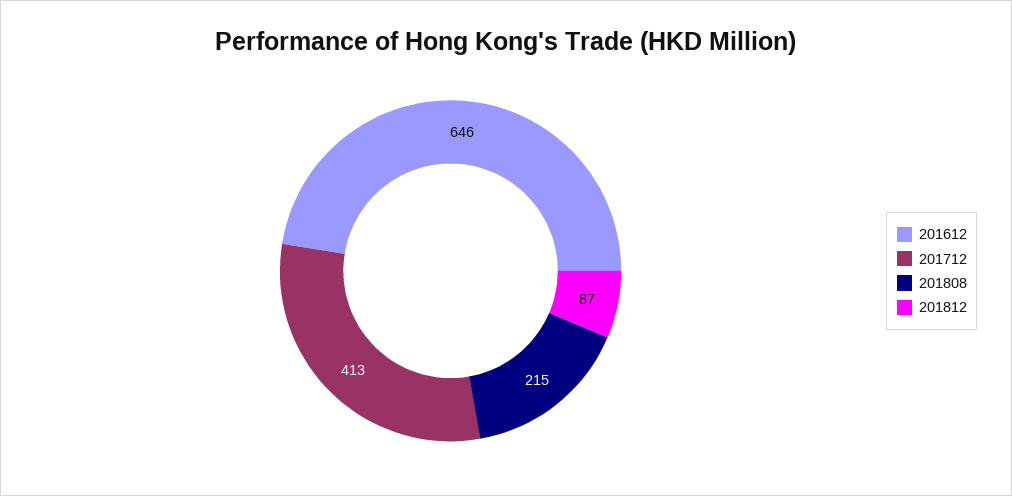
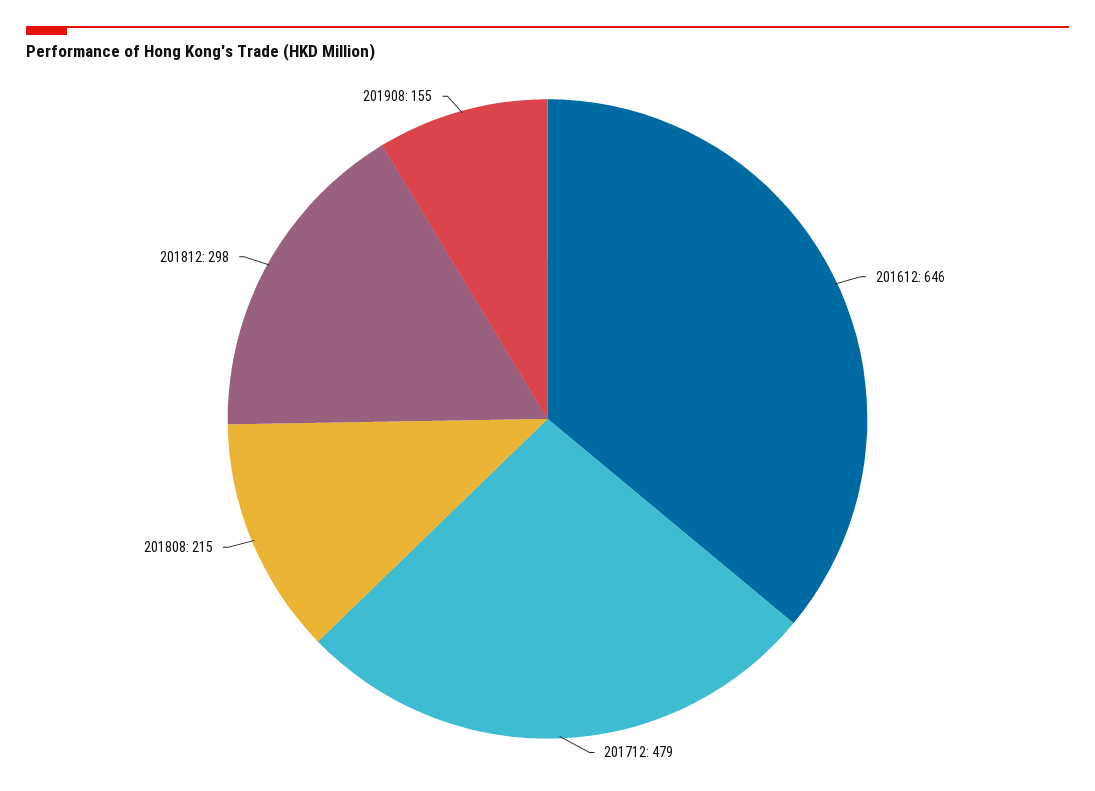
201712: 413 -> 479
201812: 87 -> 298
201908: none -> 155

